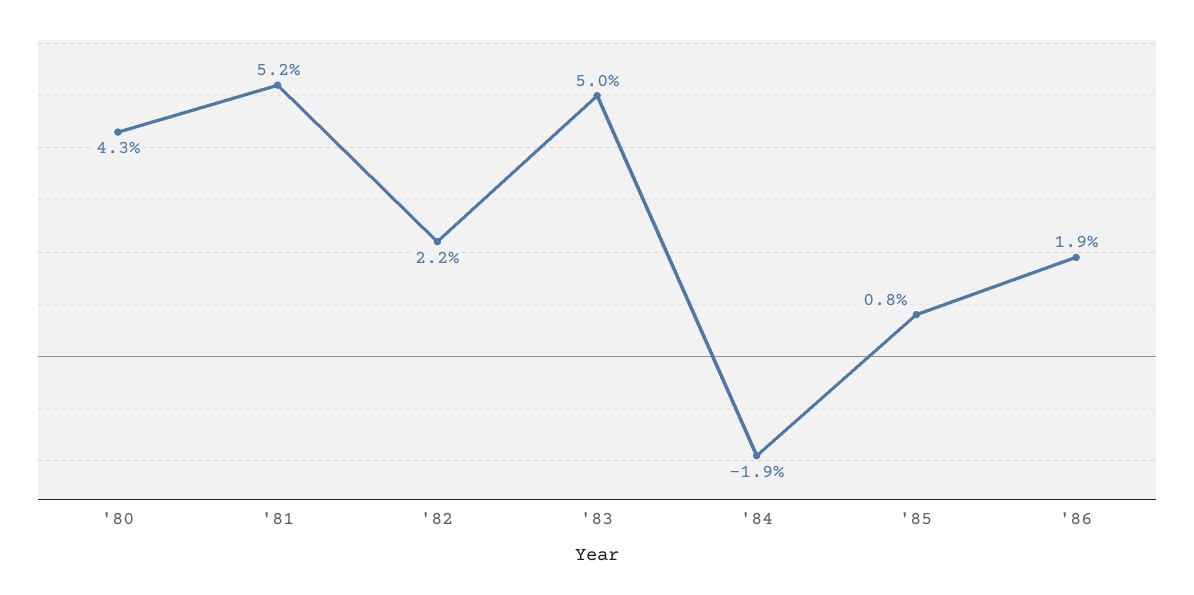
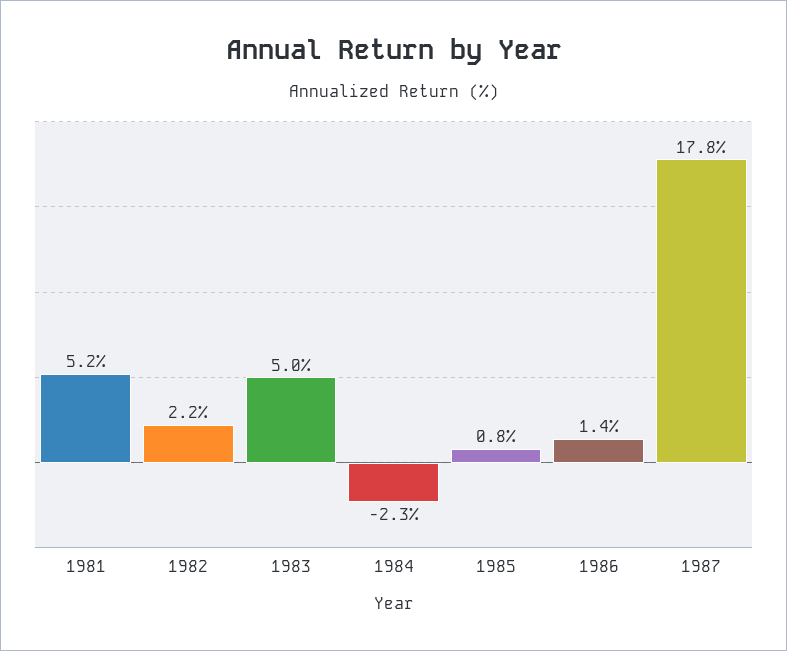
'80: 4.3 -> none
'84: -1.9 -> -2.3
'86: 1.9 -> 1.4
1987: none -> 17.8

